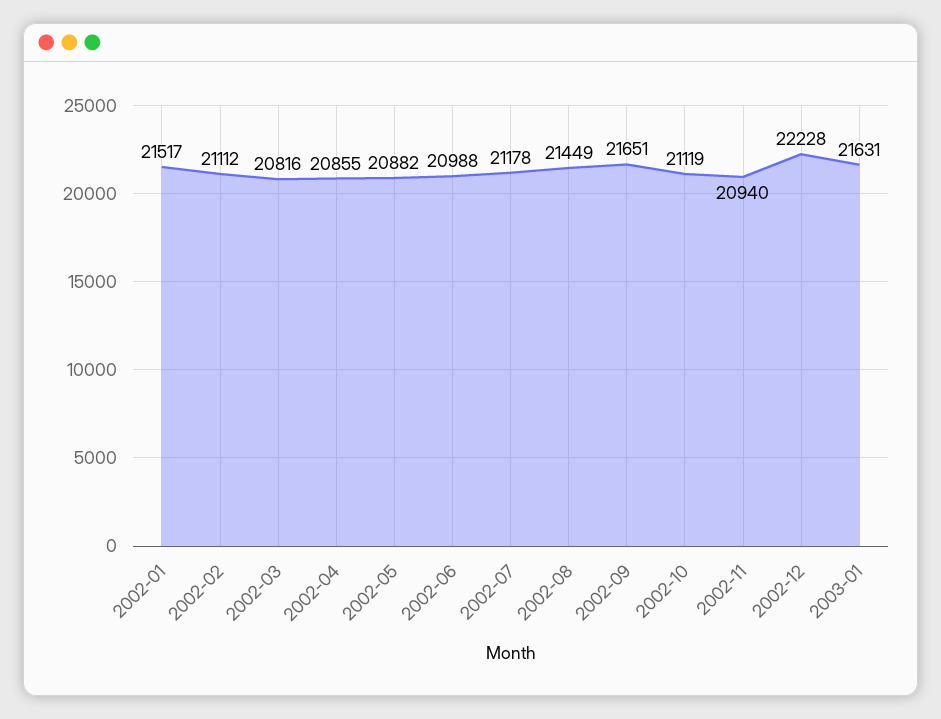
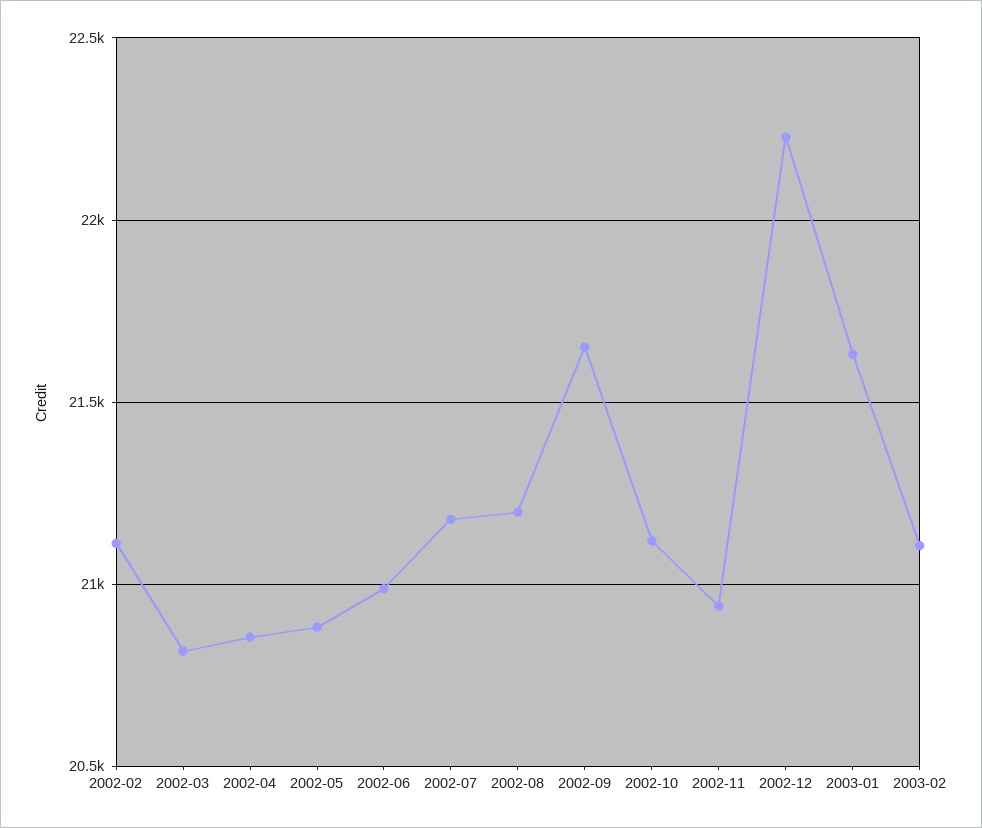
2002-01: 21517 -> none
2002-08: 21449 -> 21200
2003-02: none -> 21100

